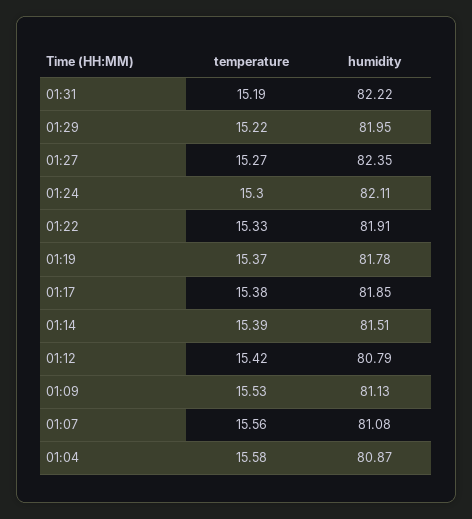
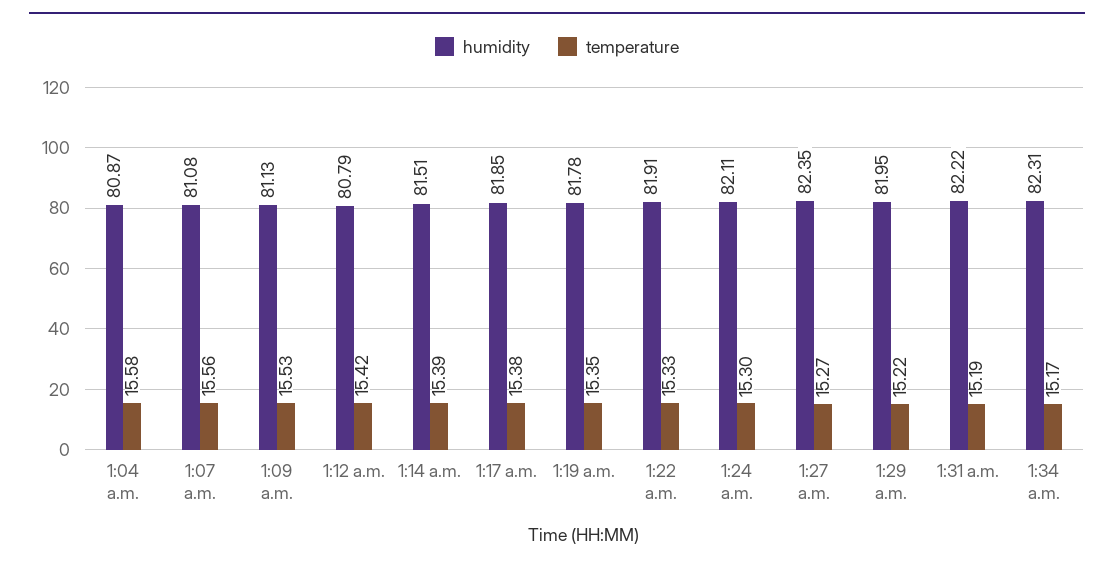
temperature, 01:19: 15.37 -> 15.35
humidity, 1:34 a.m.: none -> 82.31
temperature, 1:34 a.m.: none -> 15.17

